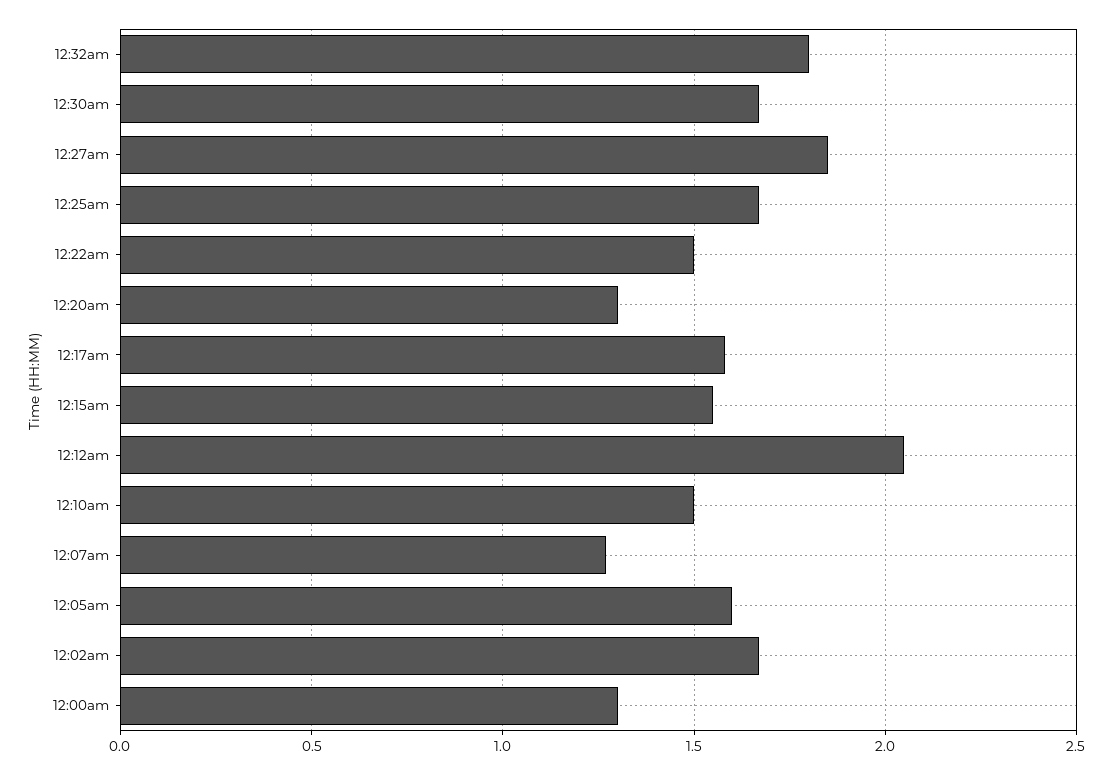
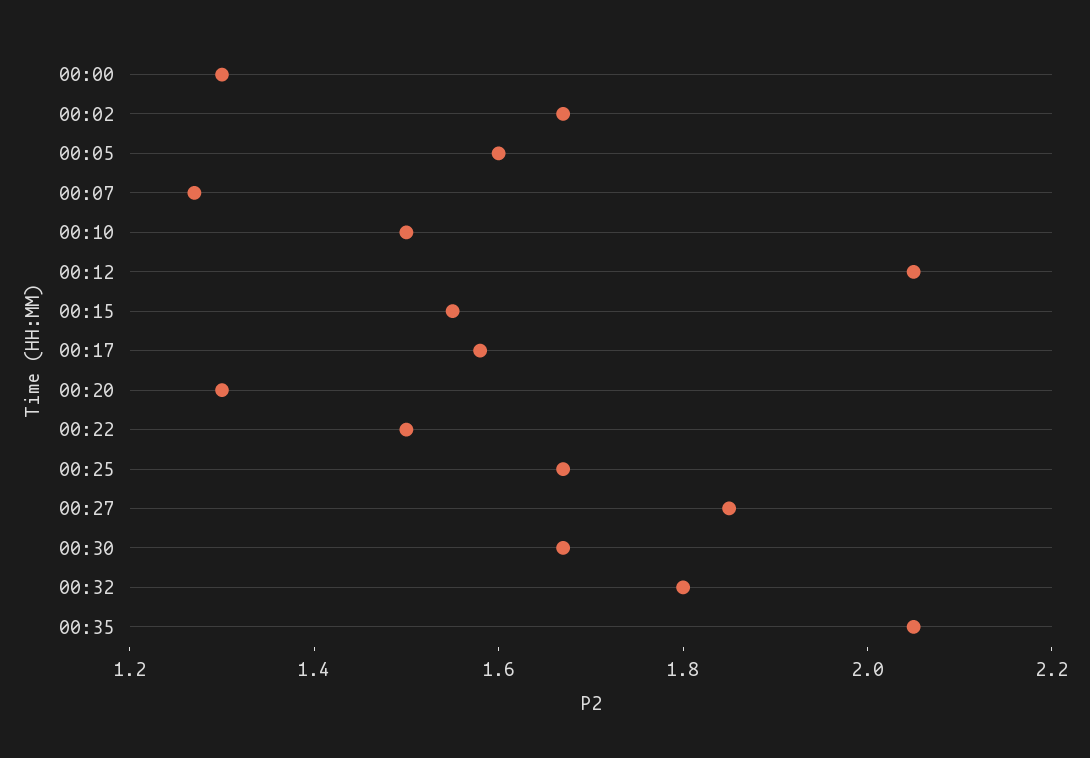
00:35: none -> 2.05

